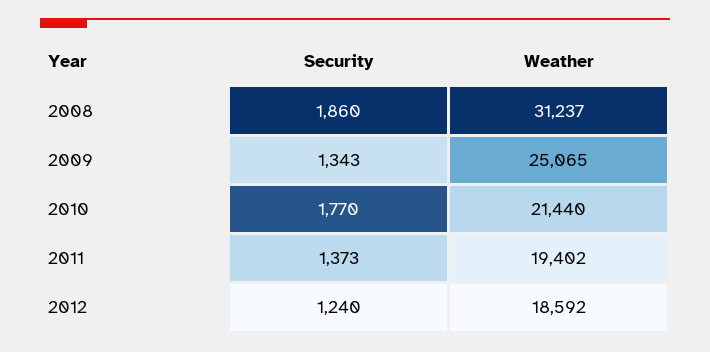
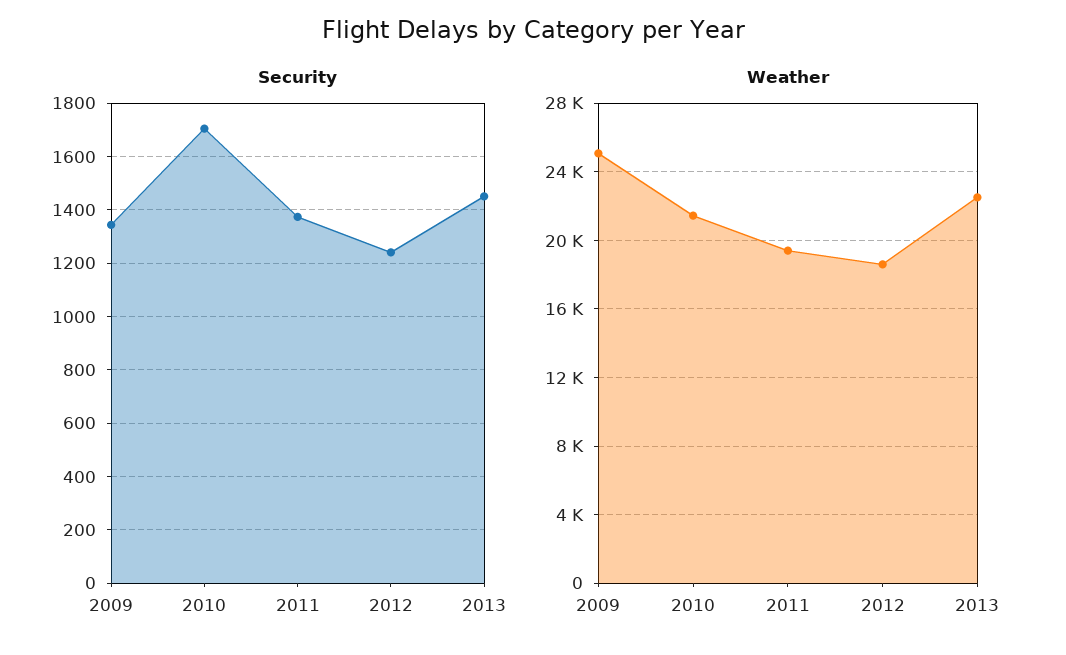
Security, 2008: 1860 -> none
Weather, 2008: 31237 -> none
Security, 2010: 1770 -> 1700
Security, 2013: none -> 1450
Weather, 2013: none -> 22500

